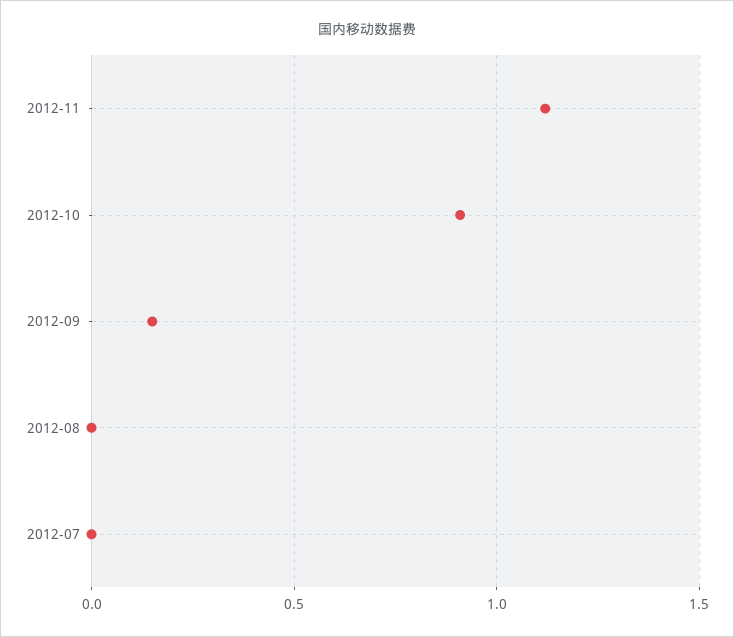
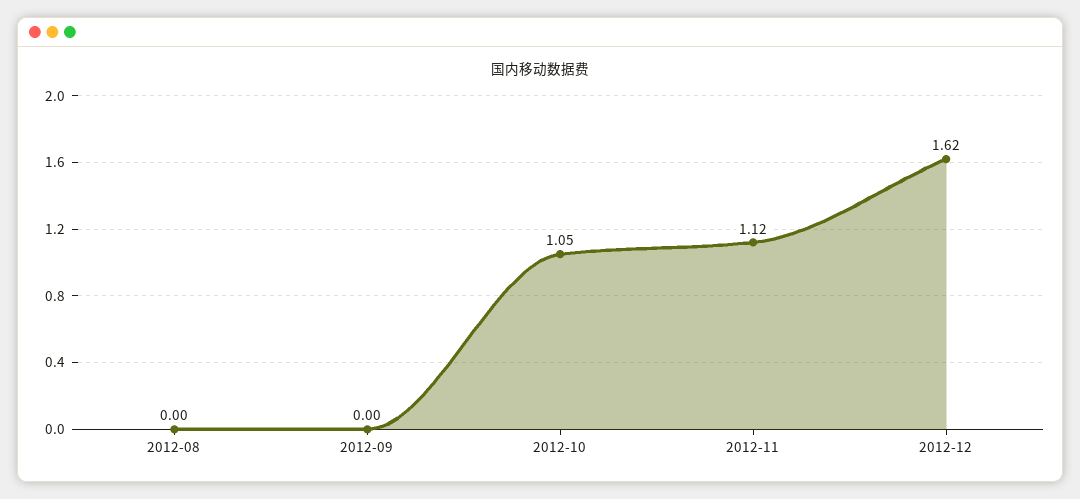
2012-10: 0.9 -> 1.05
2012-09: 0.15 -> 0
2012-07: 0 -> none
2012-12: none -> 1.62

